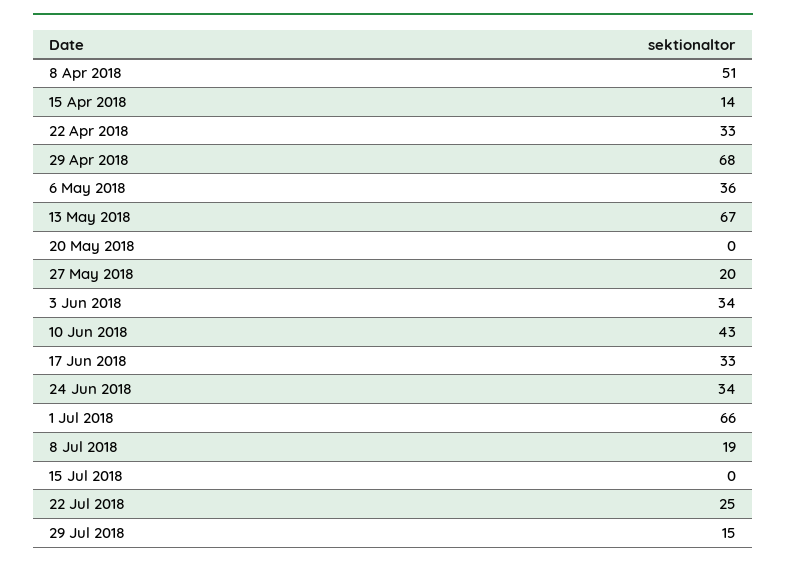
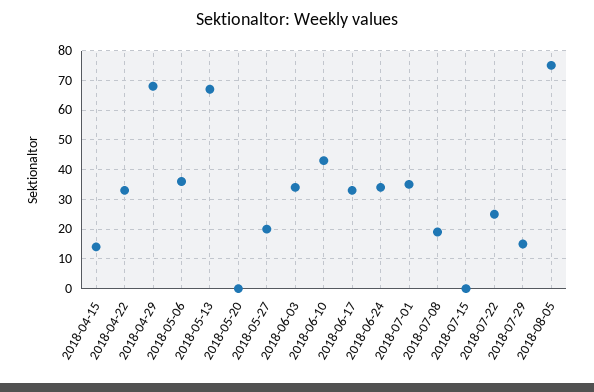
8 Apr 2018: 51 -> none
1 Jul 2018: 66 -> 35
2018-08-05: none -> 75

